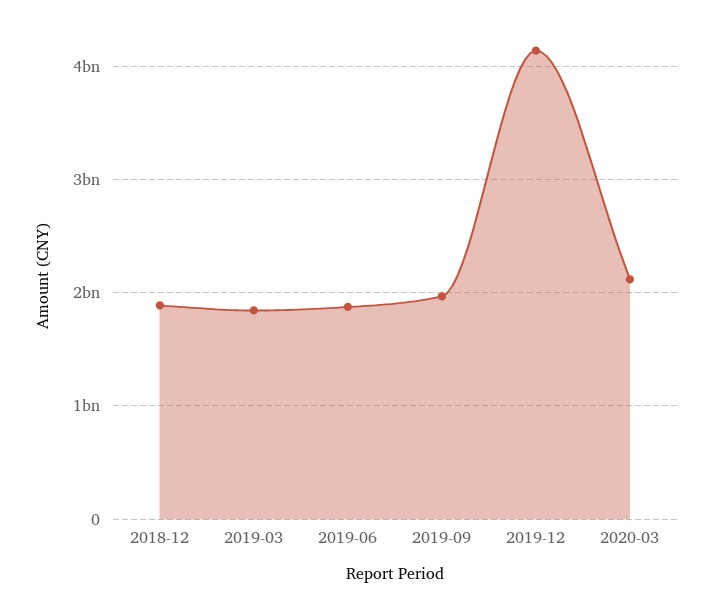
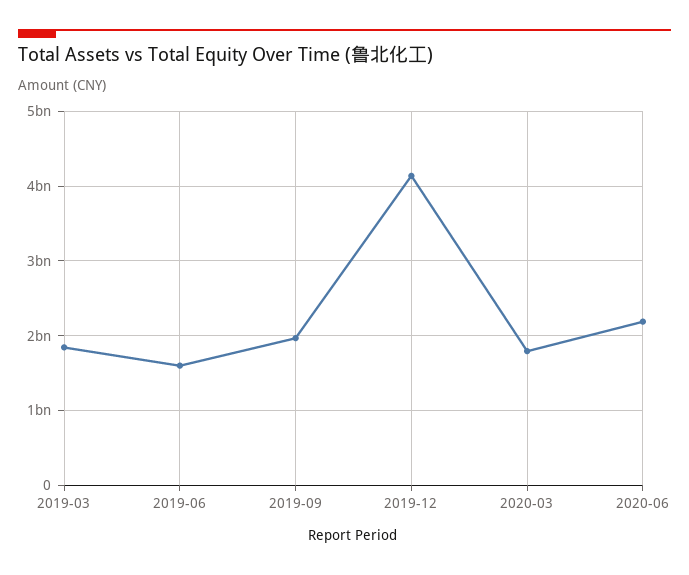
2018-12: 1900000000 -> none
2019-06: 1900000000 -> 1600000000
2020-03: 2100000000 -> 1800000000
2020-06: none -> 2200000000

